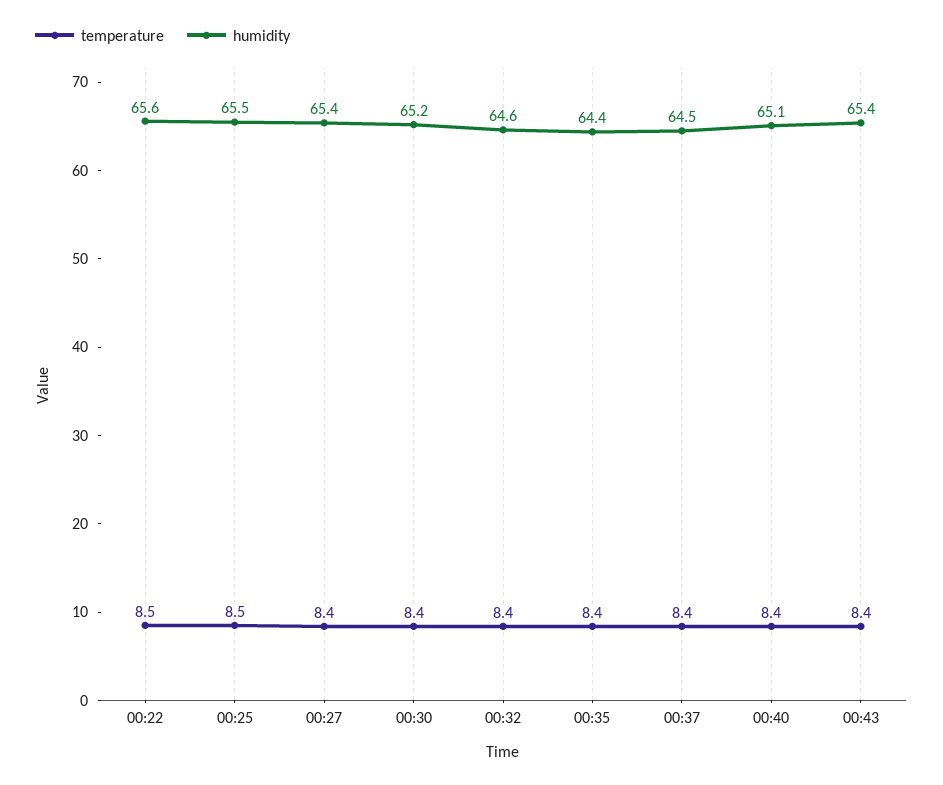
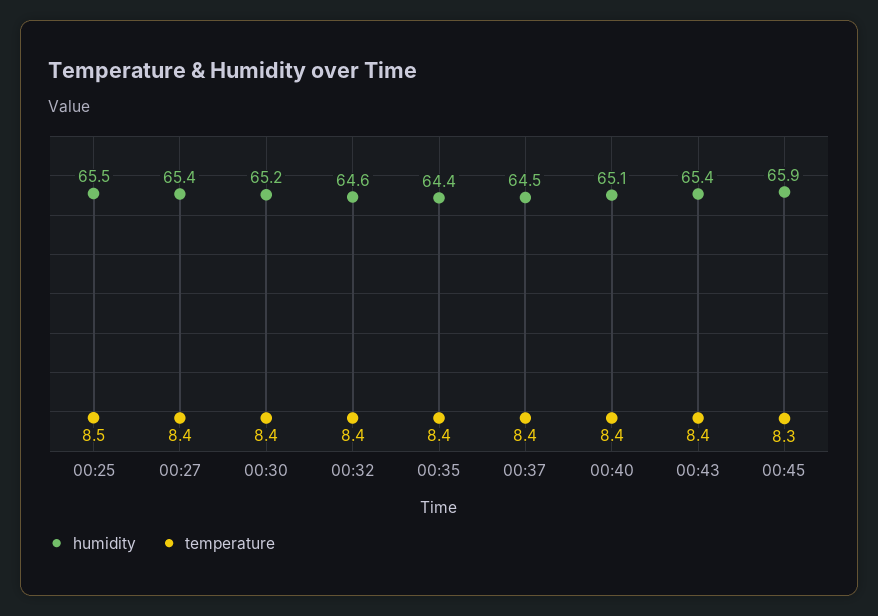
temperature, 00:22: 8.5 -> none
humidity, 00:22: 65.6 -> none
humidity, 00:45: none -> 65.9
temperature, 00:45: none -> 8.3

